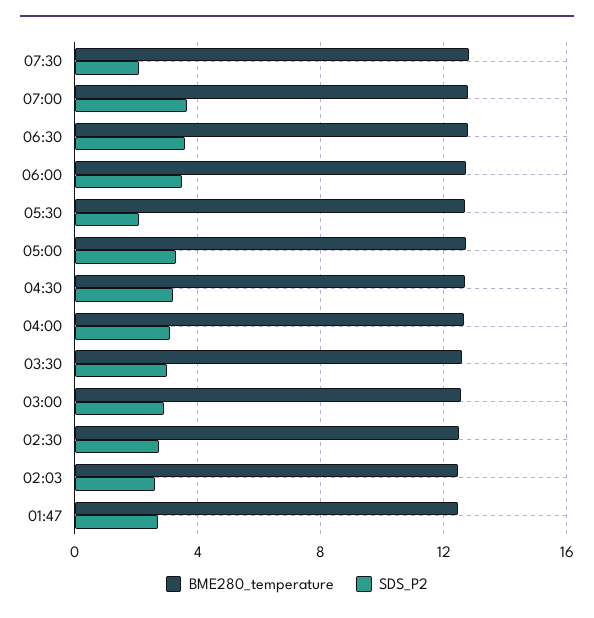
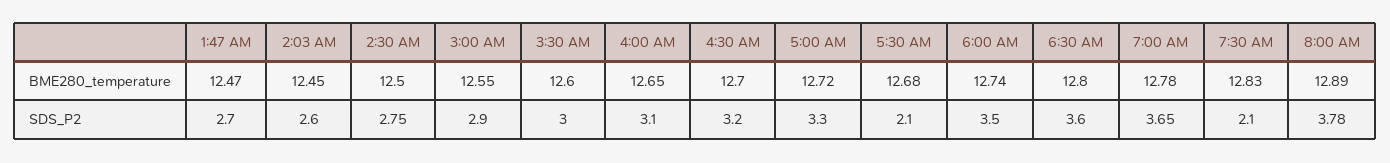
BME280_temperature, 8:00 AM: none -> 12.89
SDS_P2, 8:00 AM: none -> 3.78

